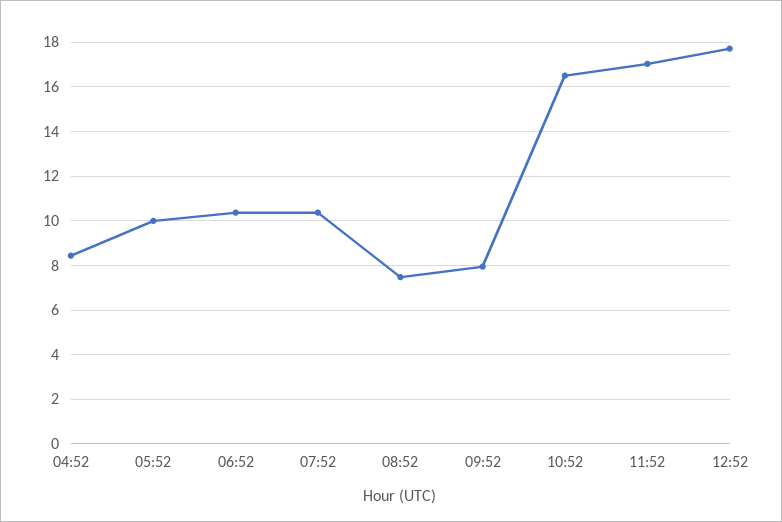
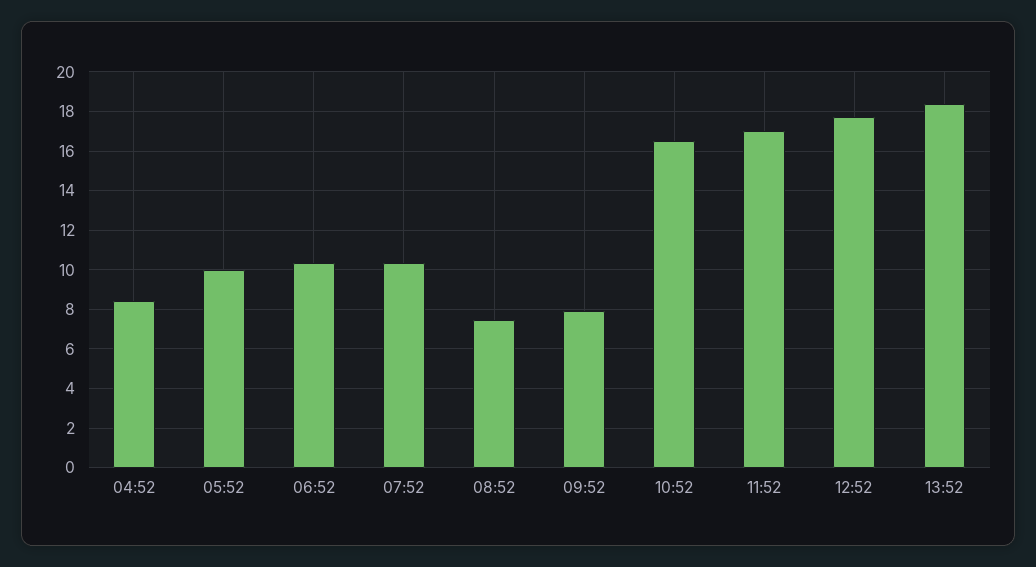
13:52: none -> 18.5

